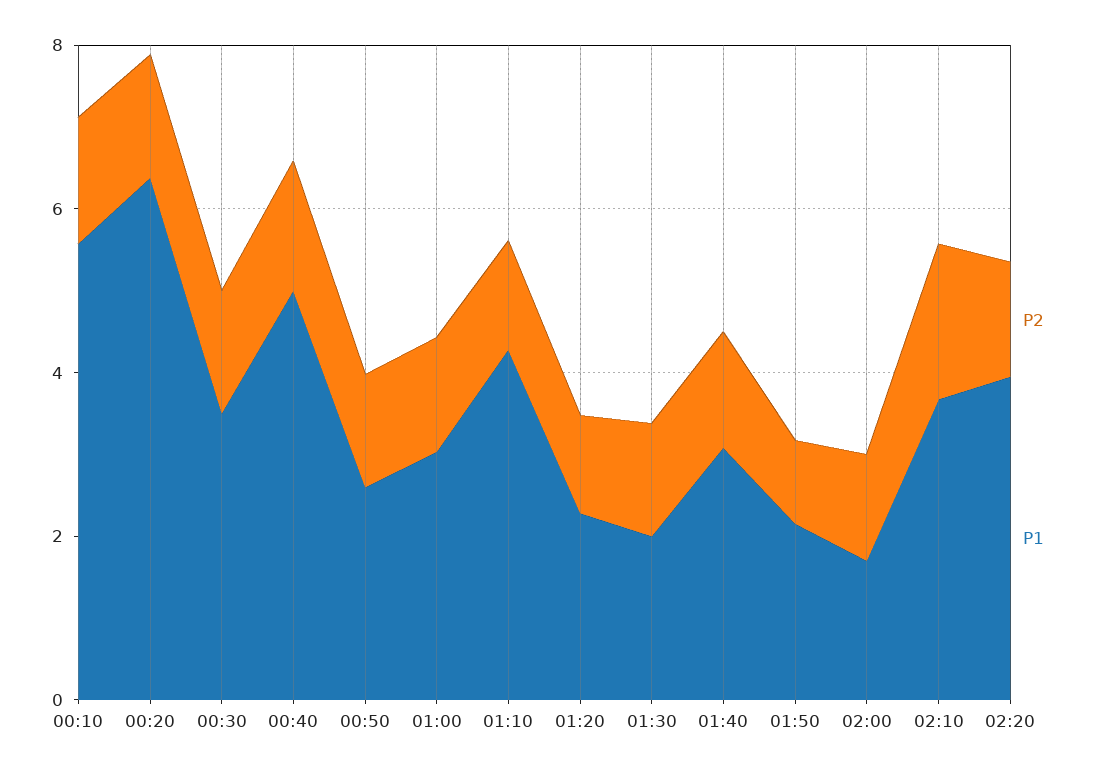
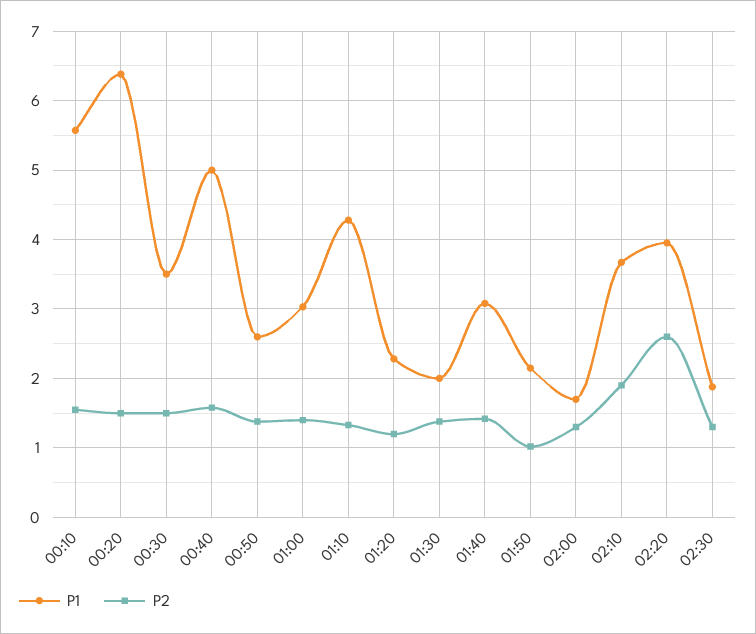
P2, 02:20: 1.5 -> 2.6
P1, 02:30: none -> 1.9
P2, 02:30: none -> 1.3

